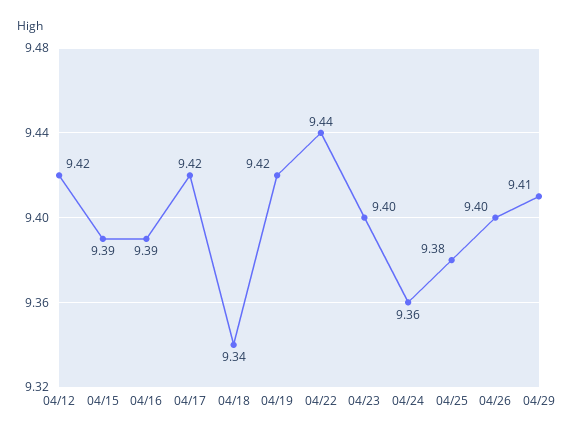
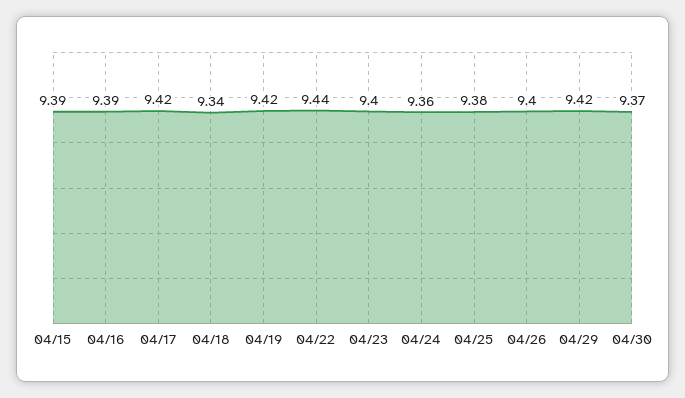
04/12: 9.42 -> none
04/29: 9.41 -> 9.42
04/30: none -> 9.37

